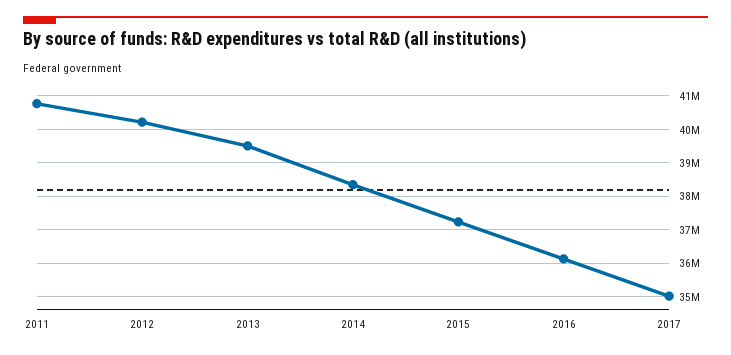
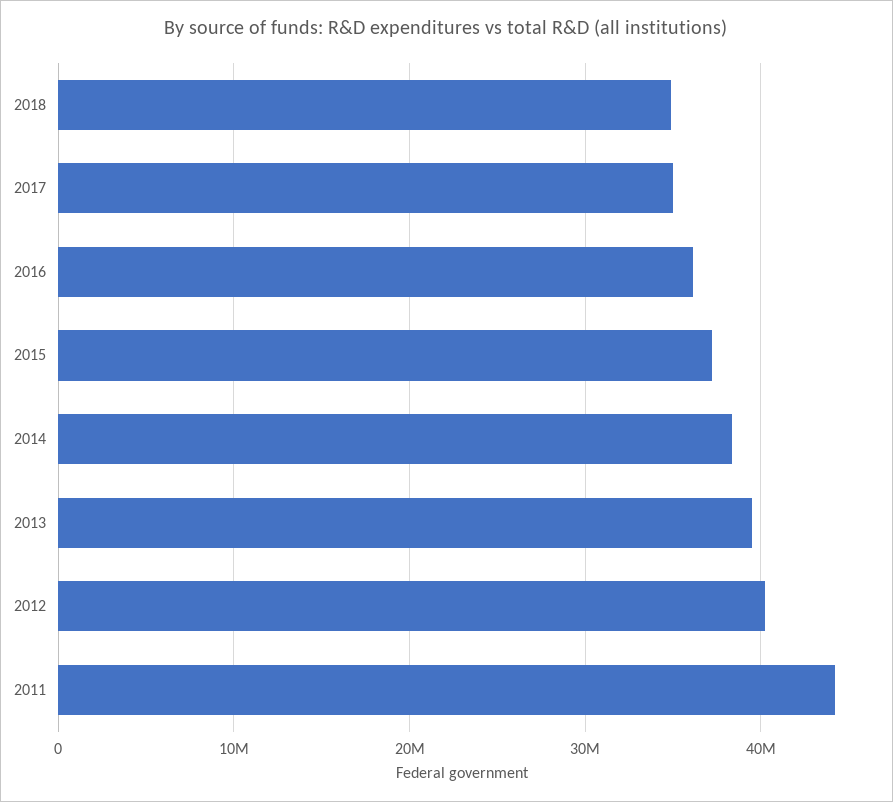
2011: 40800000 -> 44000000
2018: none -> 35000000

